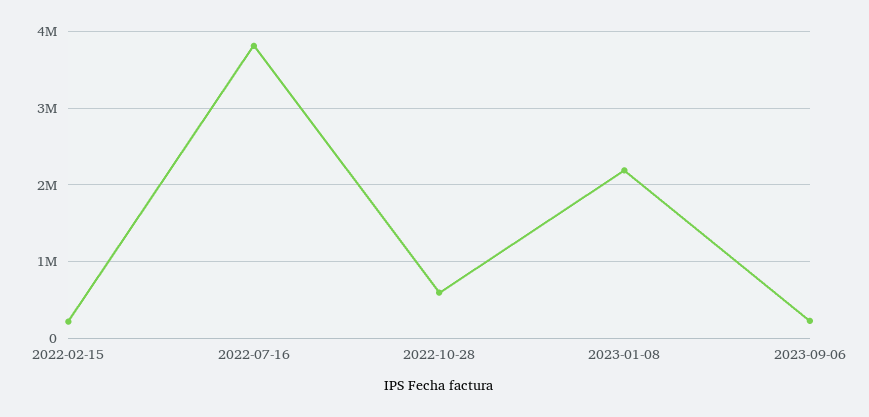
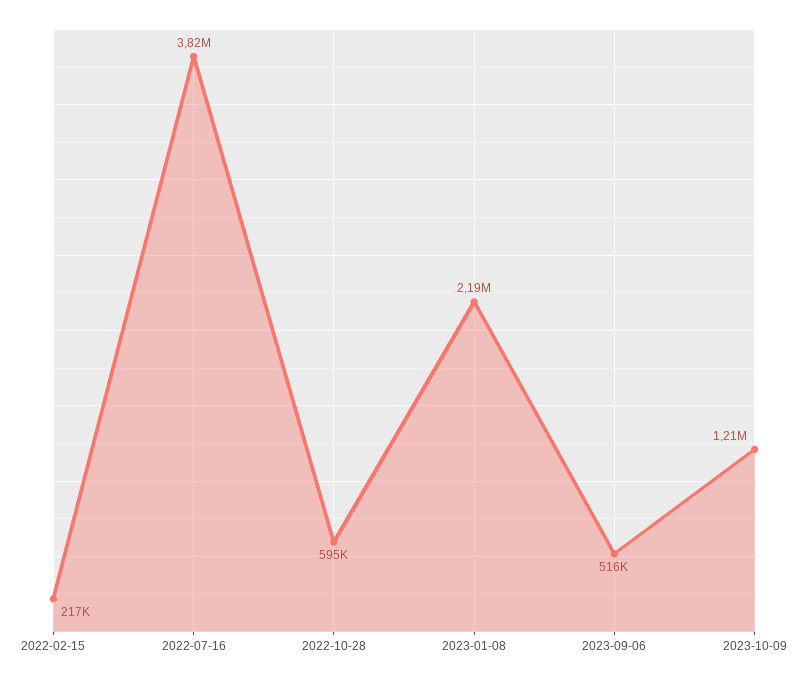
2023-09-06: 200000 -> 516000
2023-10-09: none -> 1210000

